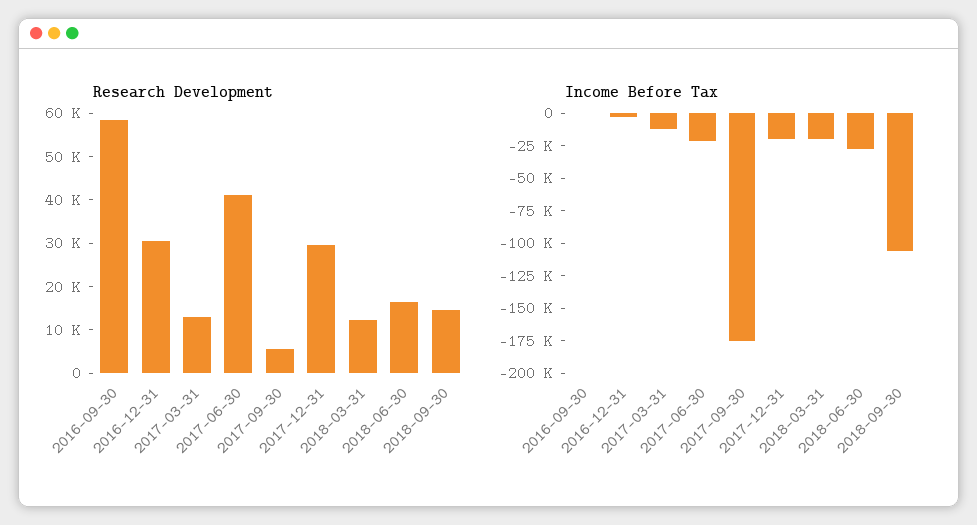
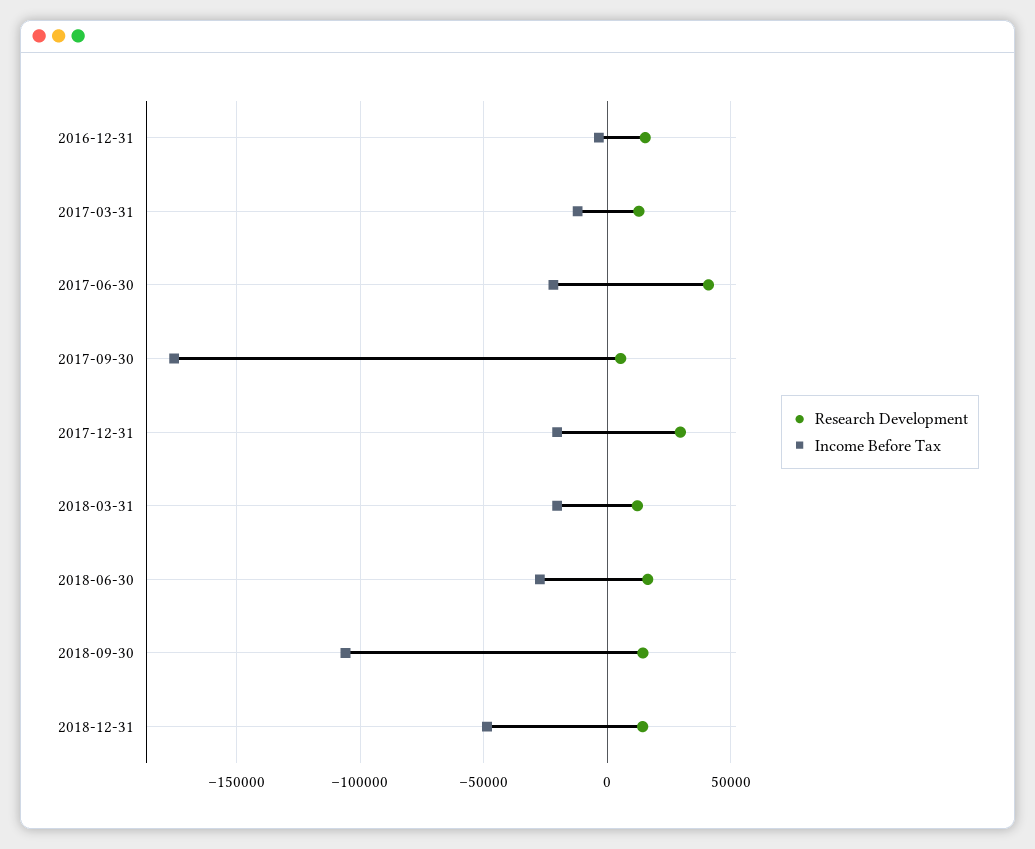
Research Development, 2016-09-30: 58000 -> none
Research Development, 2016-12-31: 30000 -> 15000
Income Before Tax, 2016-09-30: 0 -> none
Research Development, 2018-12-31: none -> 15000
Income Before Tax, 2018-12-31: none -> -50000

